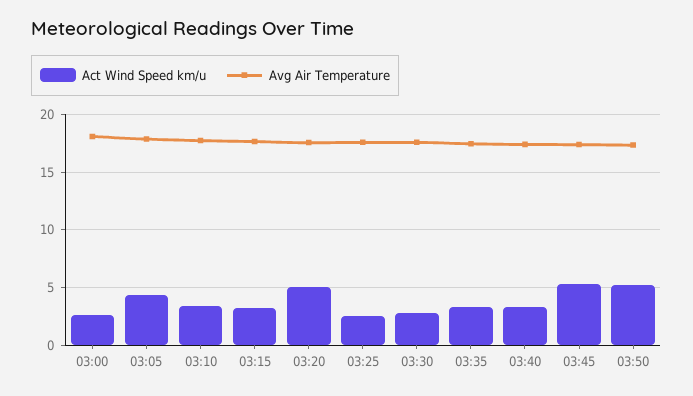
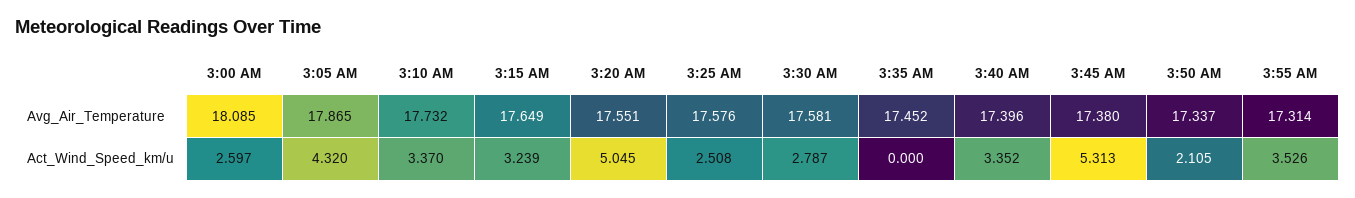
Act Wind Speed km/u, 03:35: 3 -> 0
Act Wind Speed km/u, 03:50: 5 -> 2.105
Avg Air Temperature, 3:55 AM: none -> 17.314
Act Wind Speed km/u, 3:55 AM: none -> 3.526

